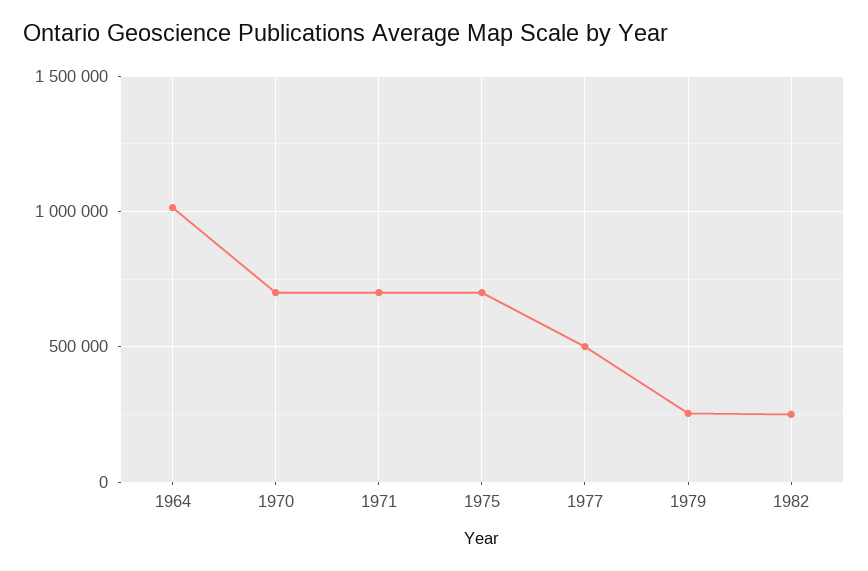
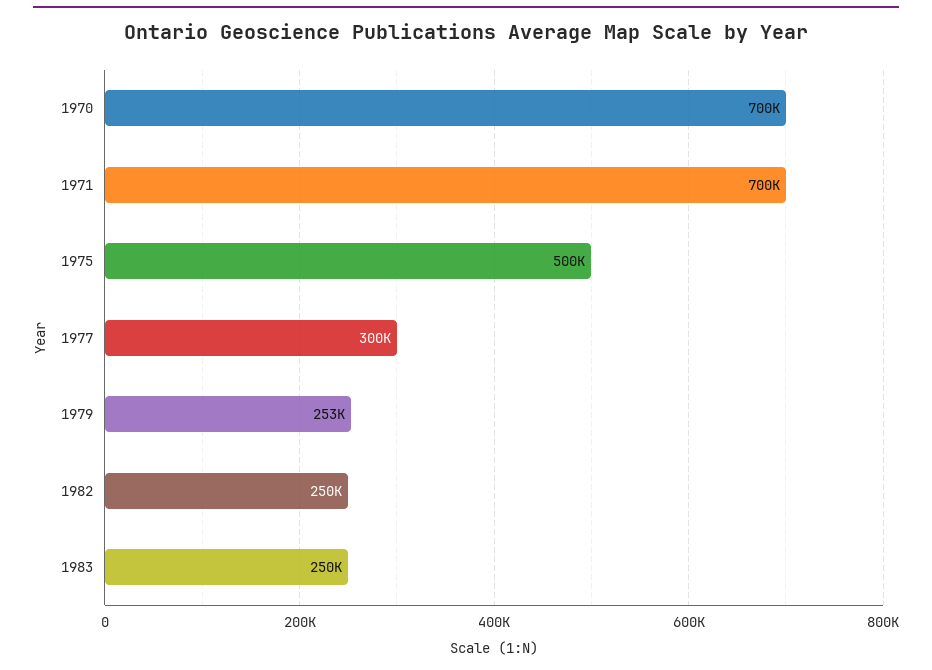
1964: 1000000 -> none
1975: 700000 -> 500000
1977: 500000 -> 300000
1983: none -> 250000

